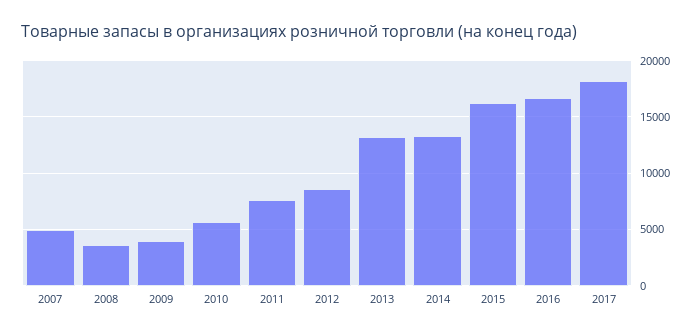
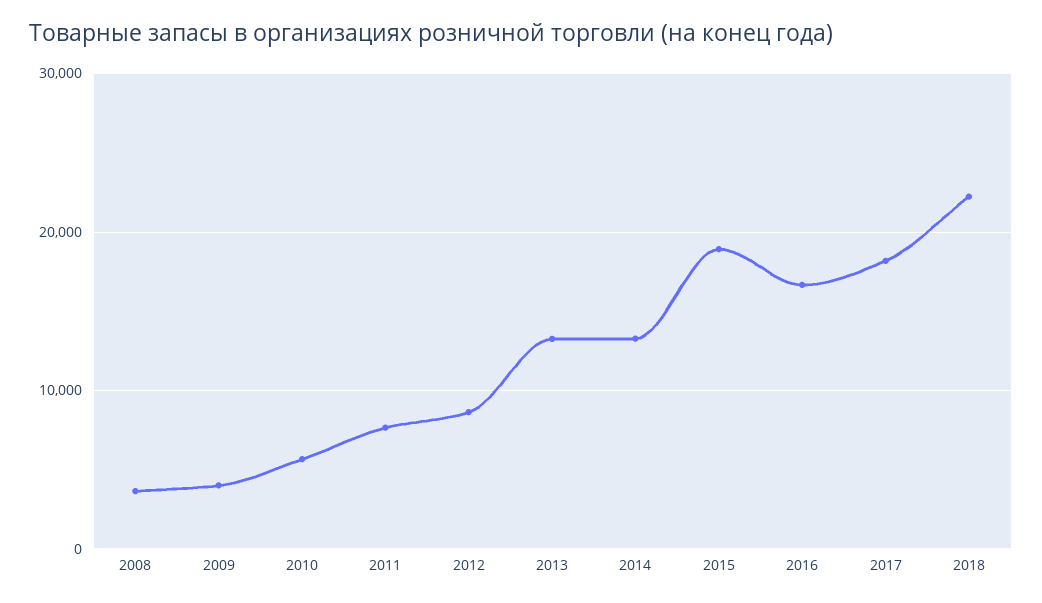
2007: 5000 -> none
2015: 16000 -> 19000
2018: none -> 22000

